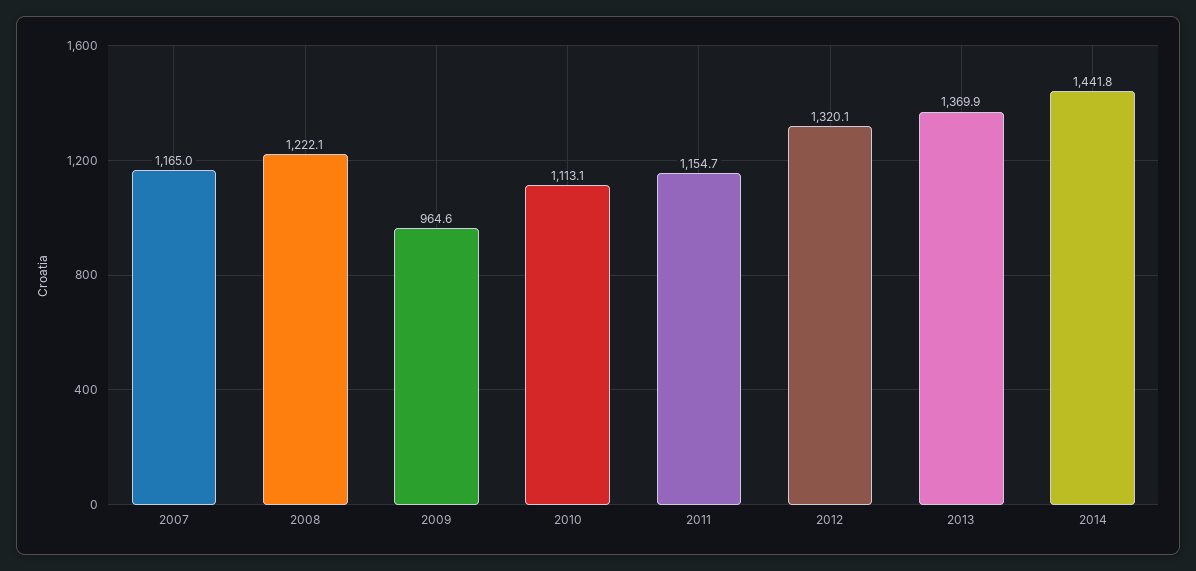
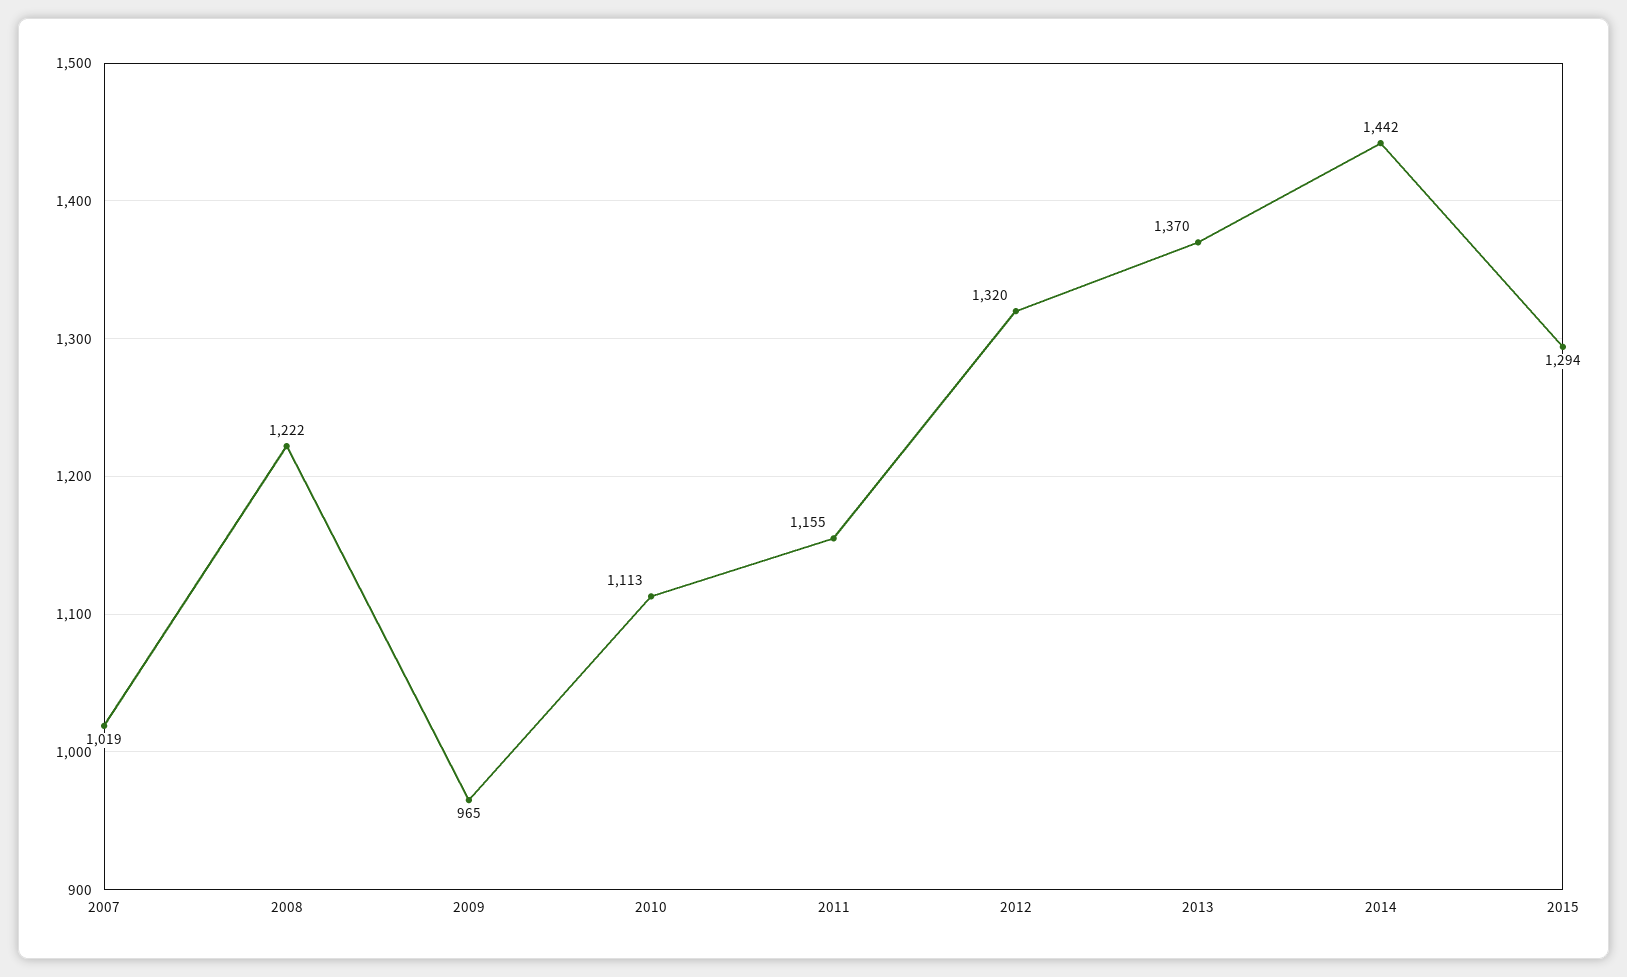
2007: 1165 -> 1019
2015: none -> 1294

